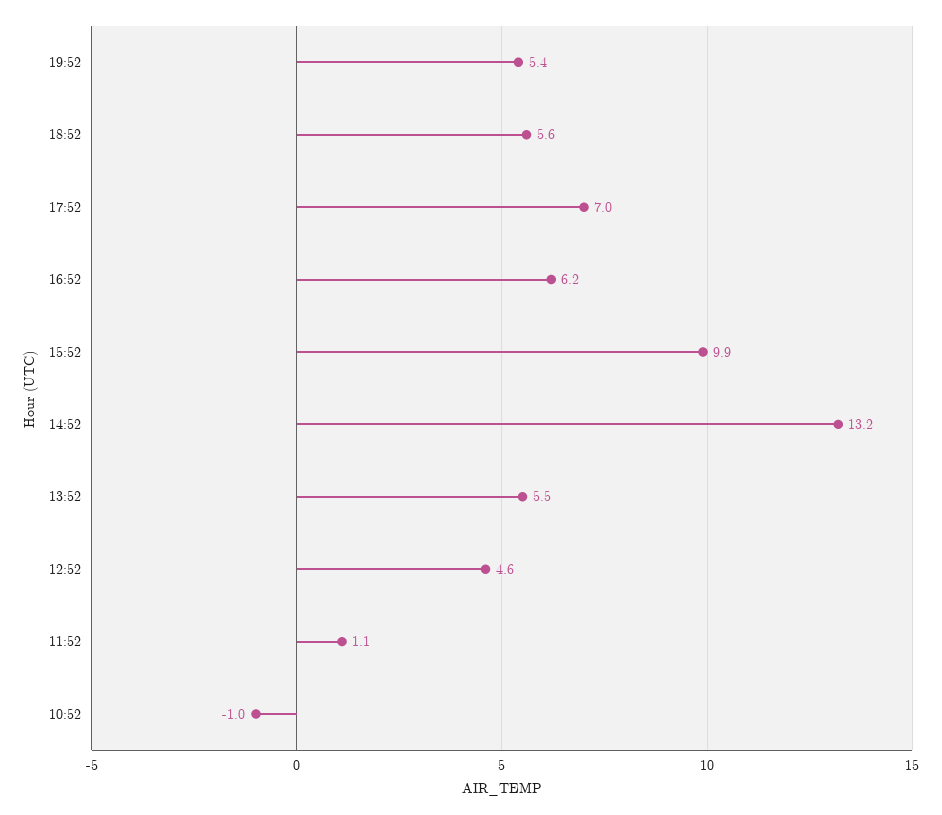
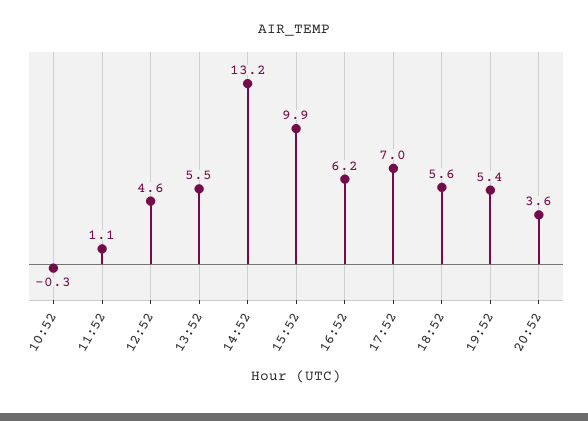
10:52: -1 -> -0.3
20:52: none -> 3.6

